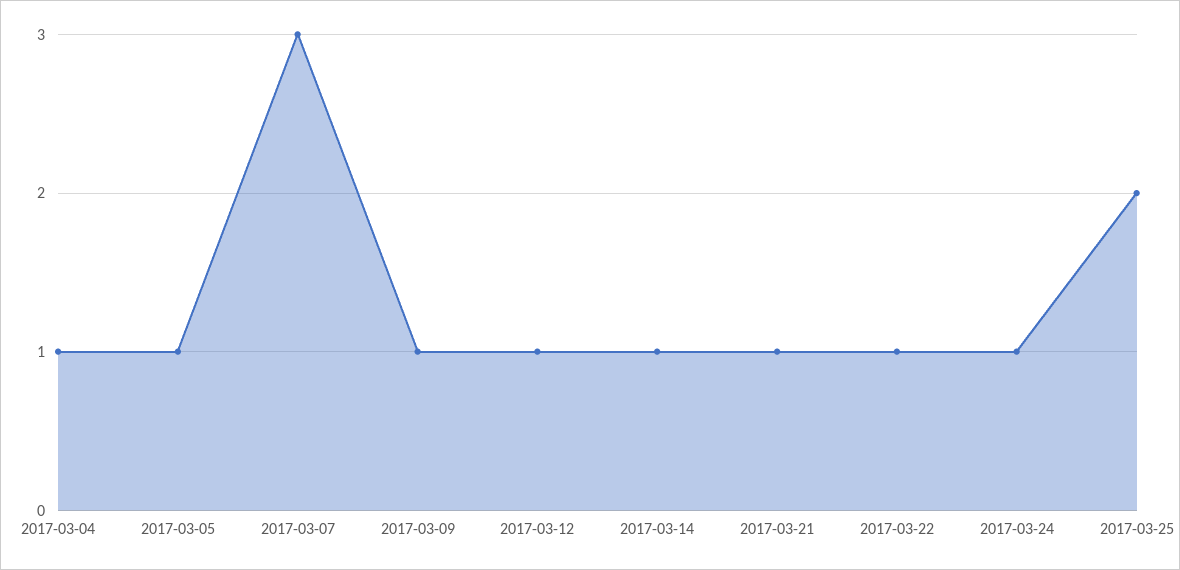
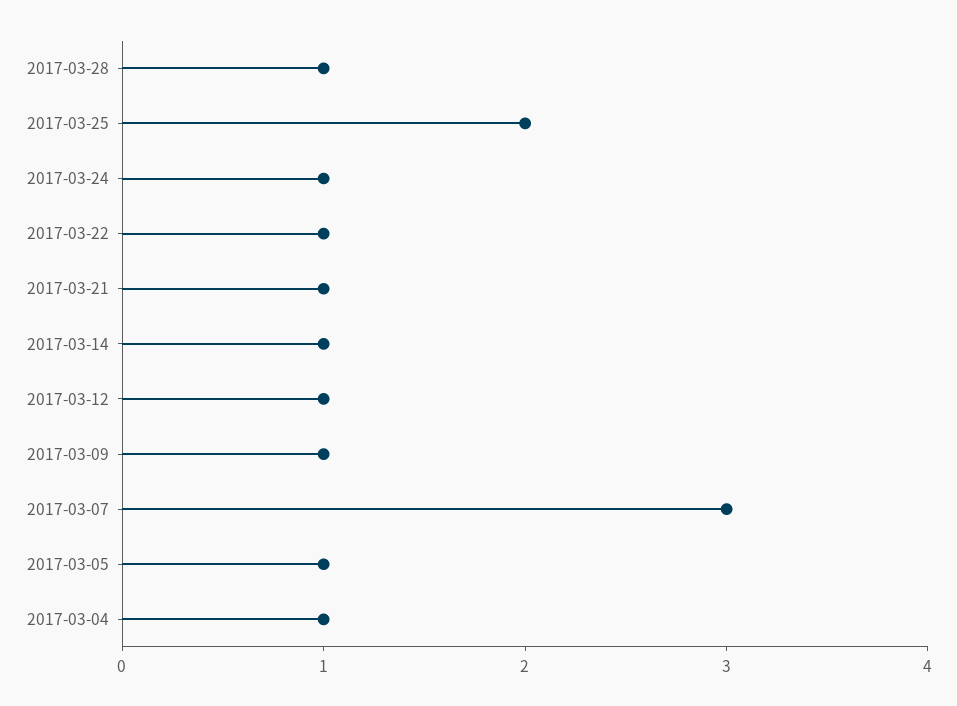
2017-03-28: none -> 1

